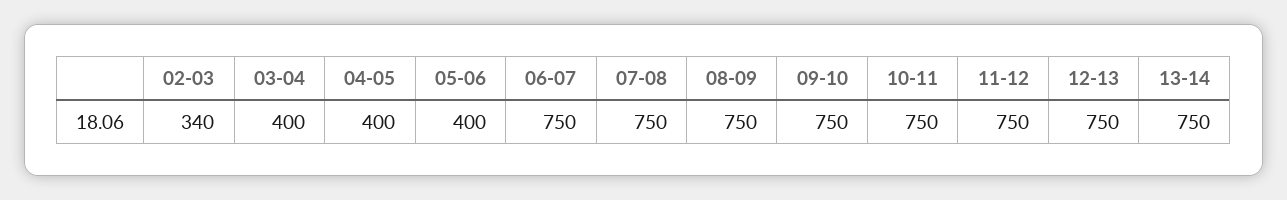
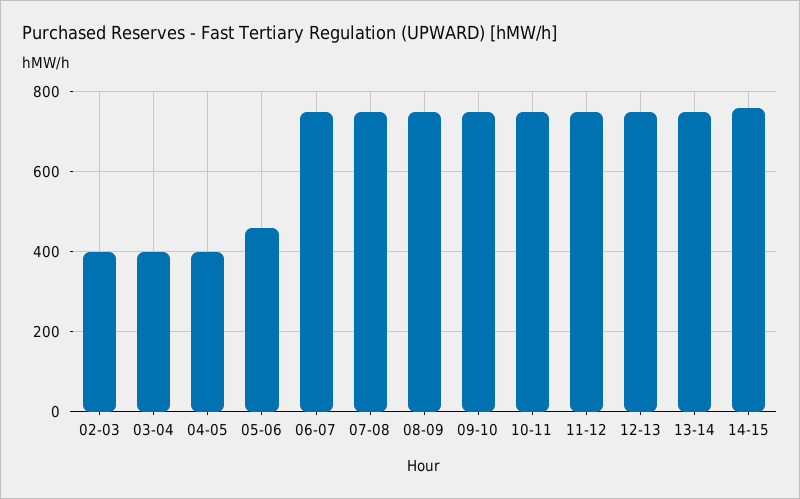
02-03: 340 -> 400
05-06: 400 -> 460
14-15: none -> 760

